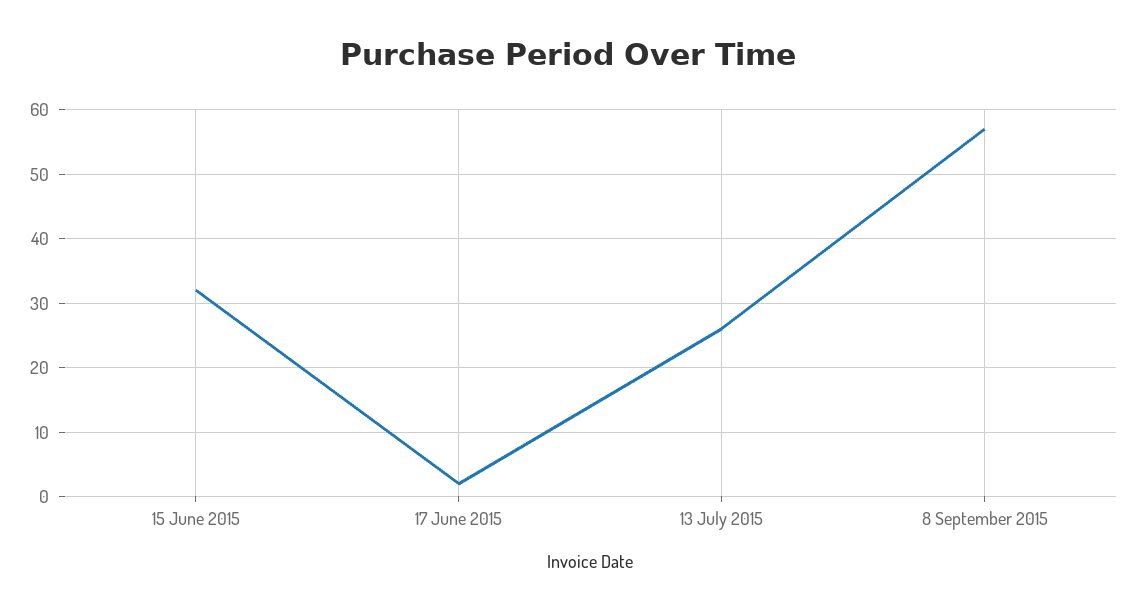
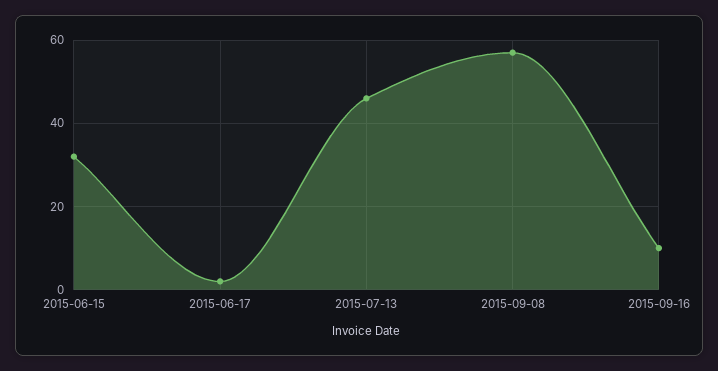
13 July 2015: 26 -> 45
2015-09-16: none -> 10

